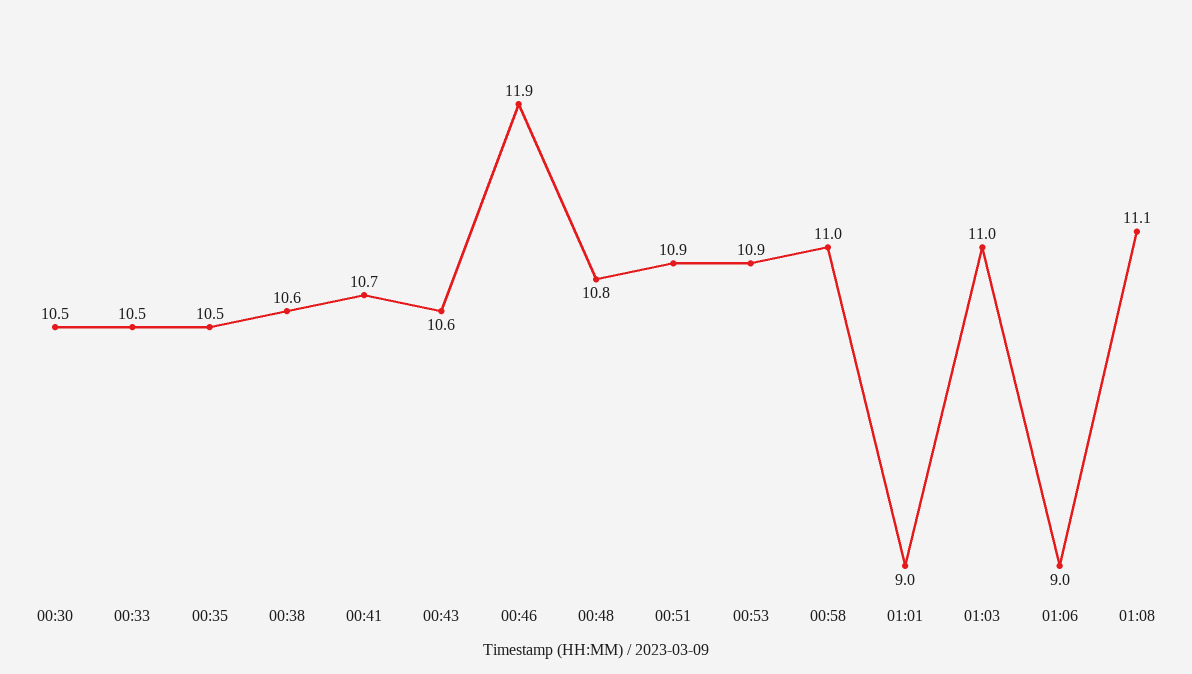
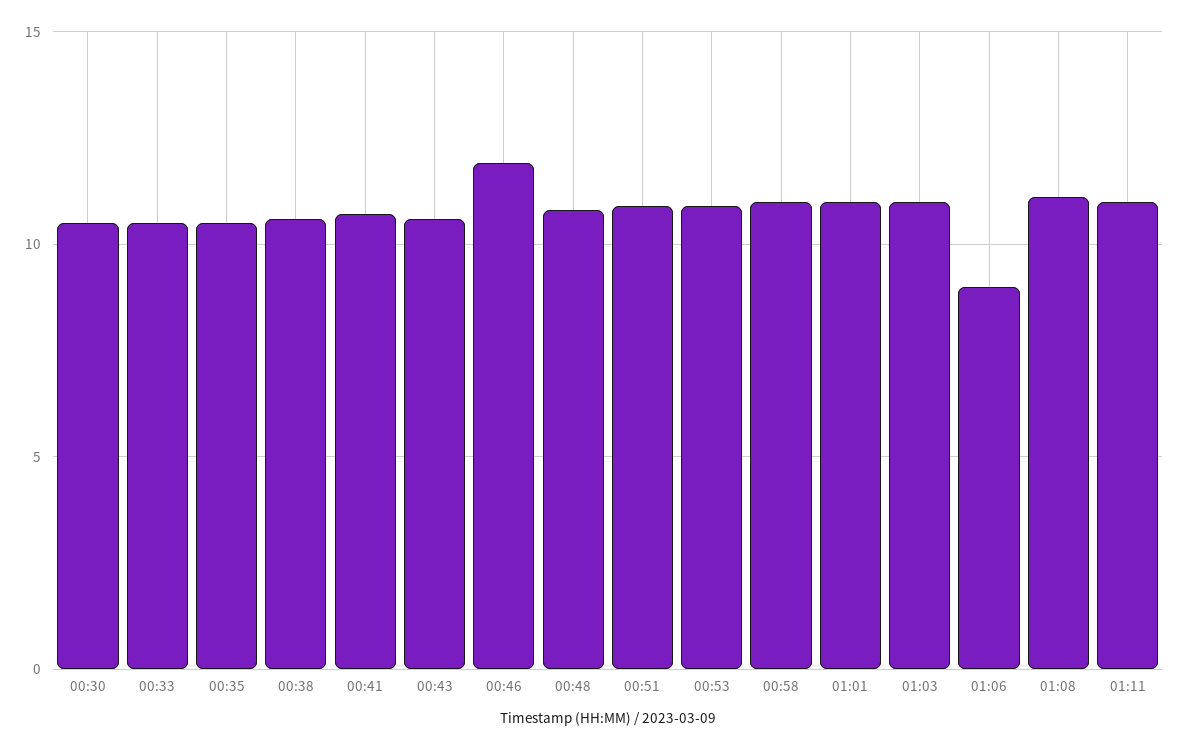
01:01: 9 -> 11
01:11: none -> 11

